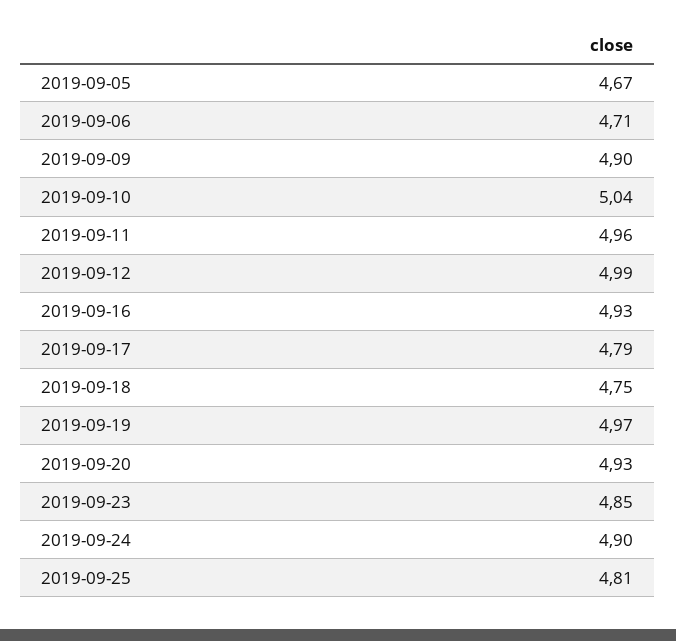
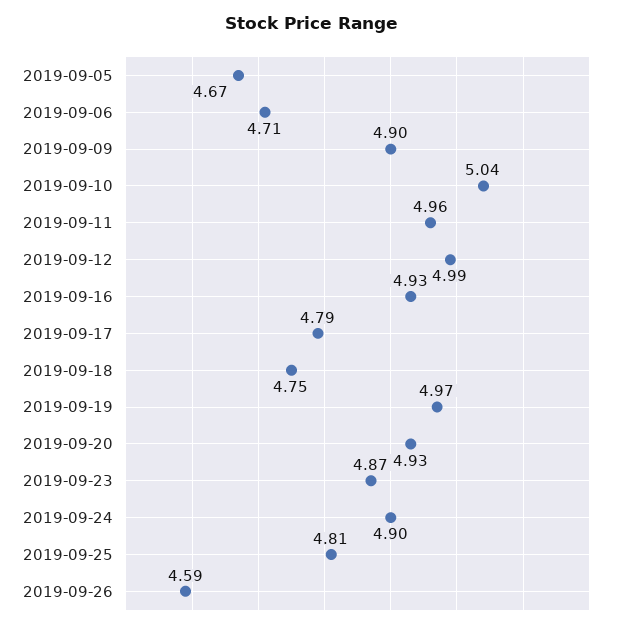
2019-09-23: 4.85 -> 4.87
2019-09-26: none -> 4.59

